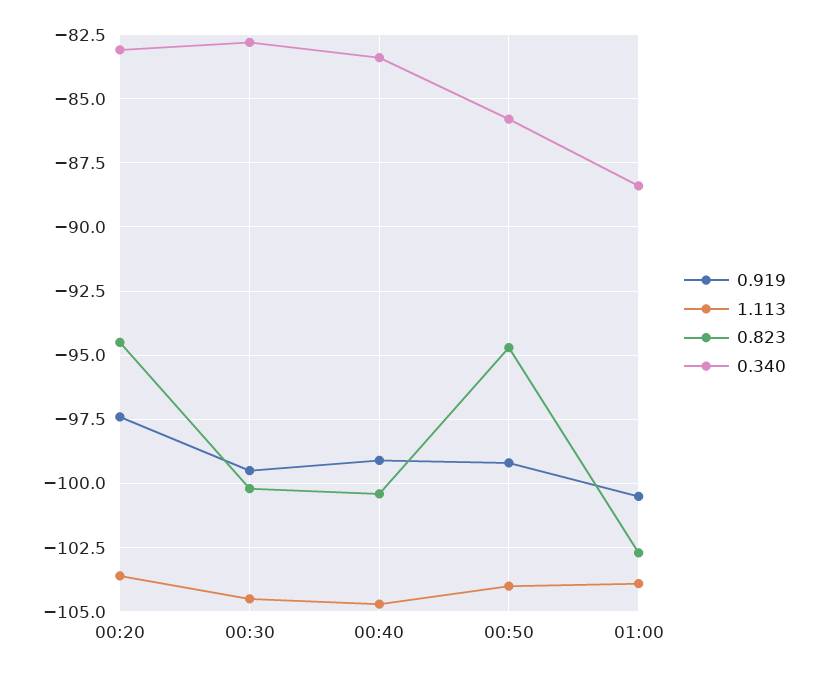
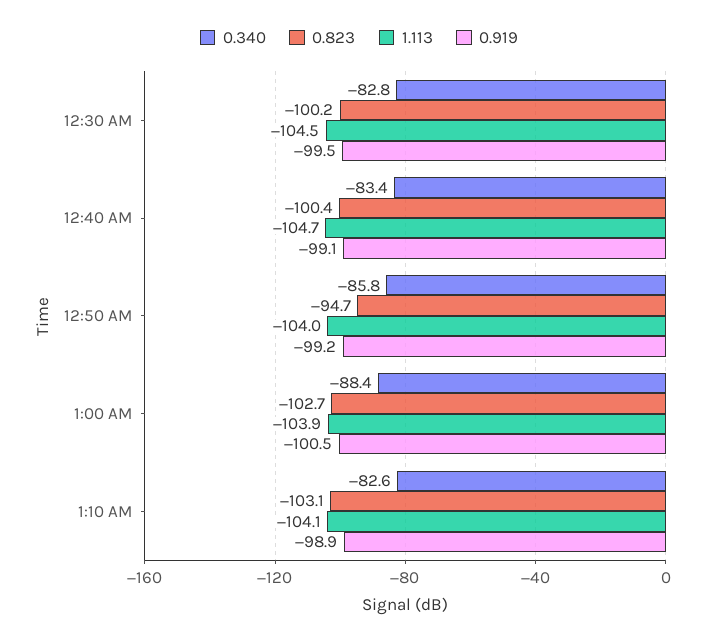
0.919, 00:20: -97.5 -> none
1.113, 00:20: -103.5 -> none
0.823, 00:20: -94.5 -> none
0.340, 00:20: -83 -> none
0.340, 1:10 AM: none -> -82.6
0.823, 1:10 AM: none -> -103.1
1.113, 1:10 AM: none -> -104.1
0.919, 1:10 AM: none -> -98.9

